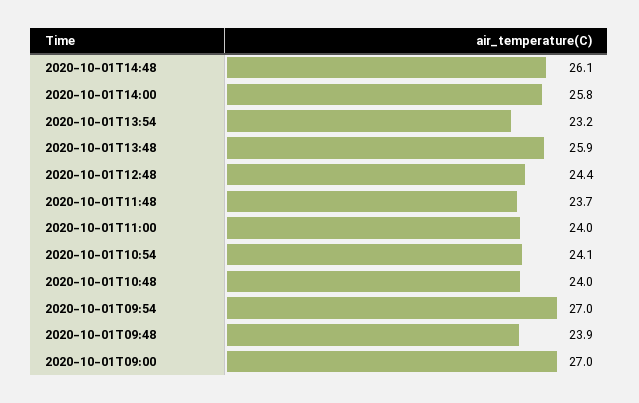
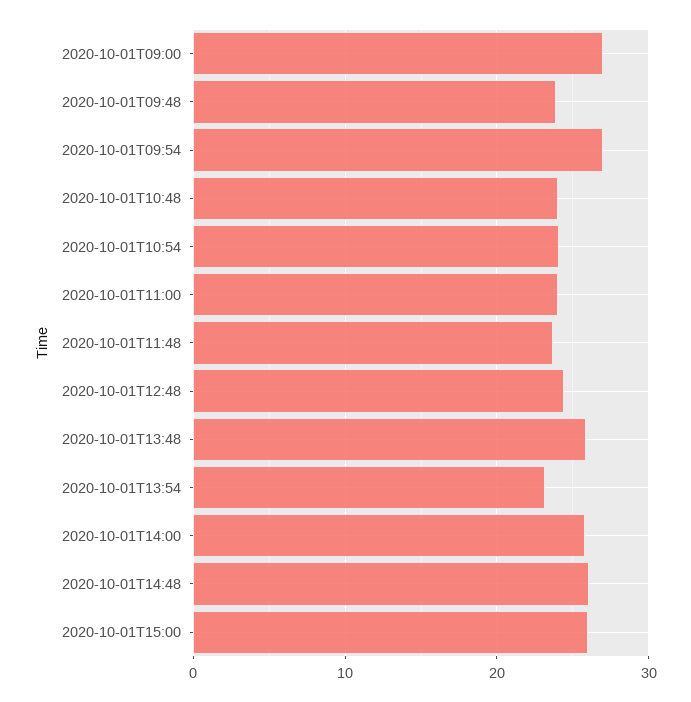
2020-10-01T15:00: none -> 26

